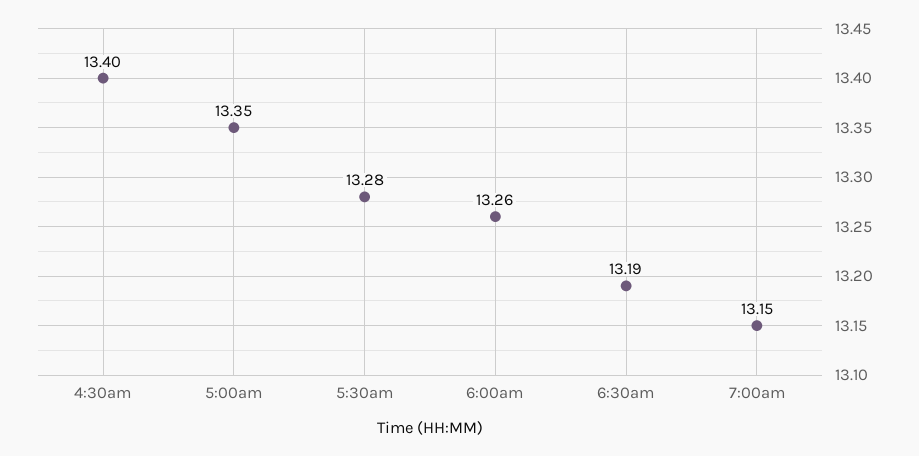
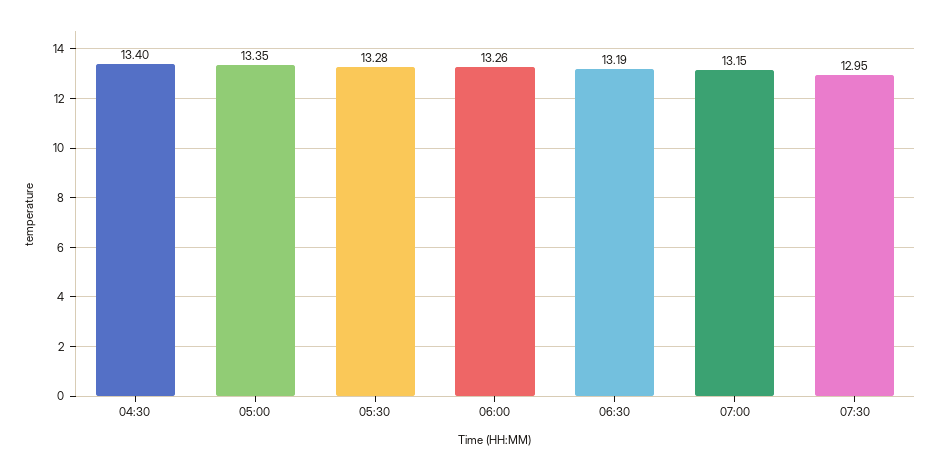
07:30: none -> 12.95

